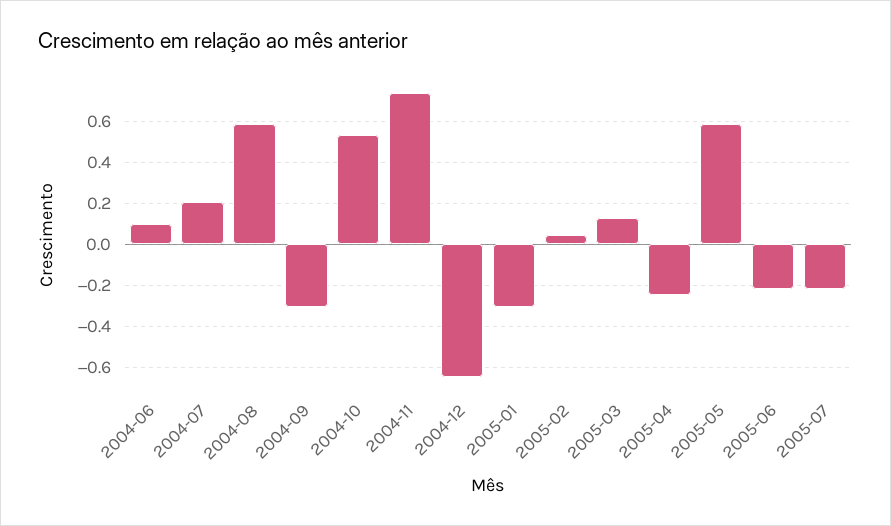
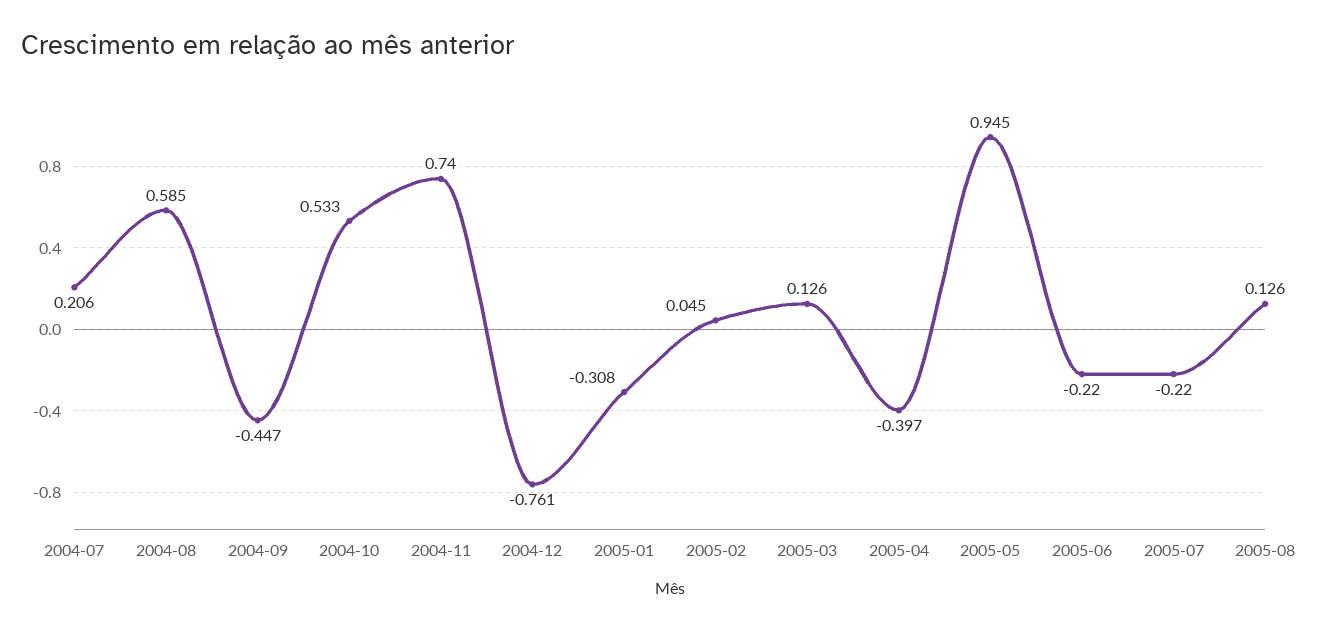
2004-06: 0.1 -> none
2004-09: -0.3 -> -0.447
2004-12: -0.65 -> -0.761
2005-04: -0.25 -> -0.397
2005-05: 0.6 -> 0.945
2005-08: none -> 0.126

